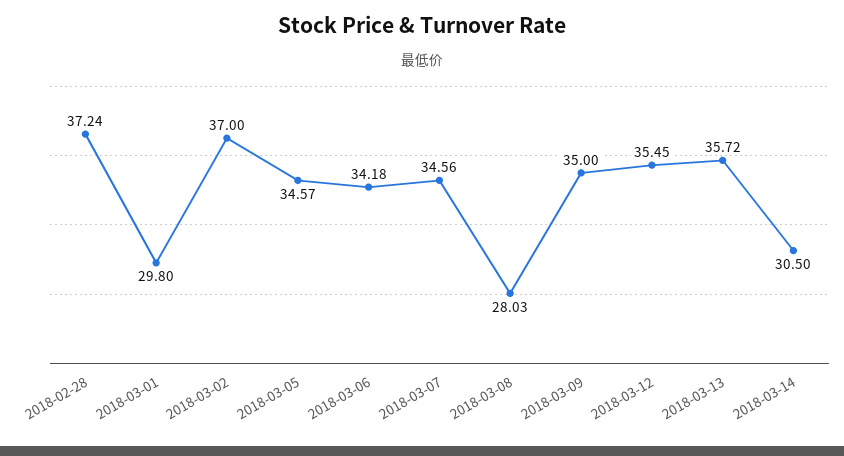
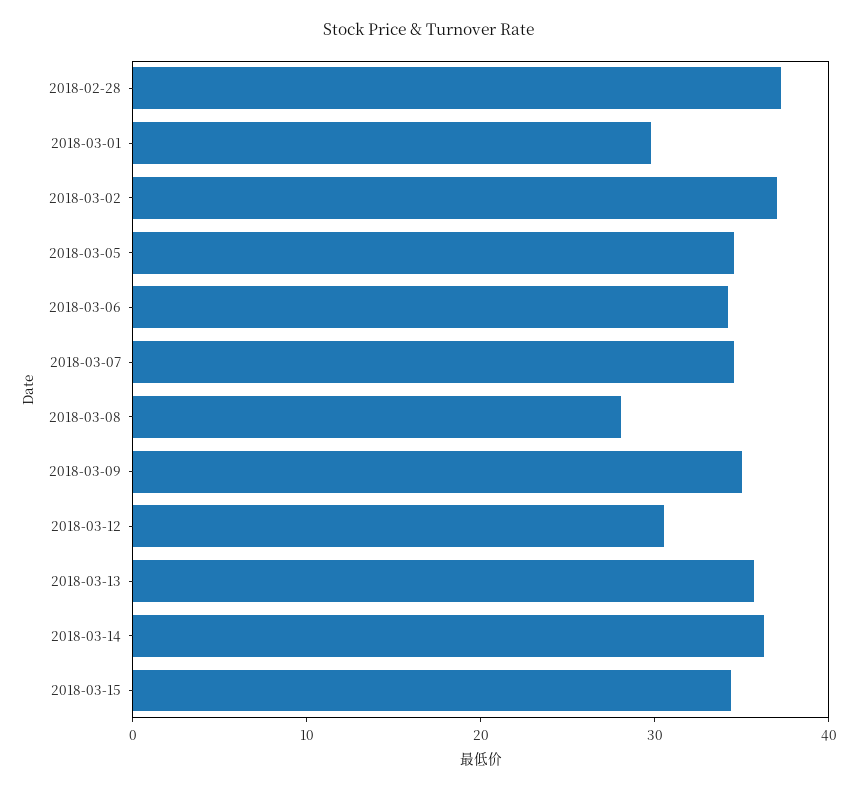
2018-03-12: 35.45 -> 30
2018-03-14: 30.5 -> 36
2018-03-15: none -> 34

